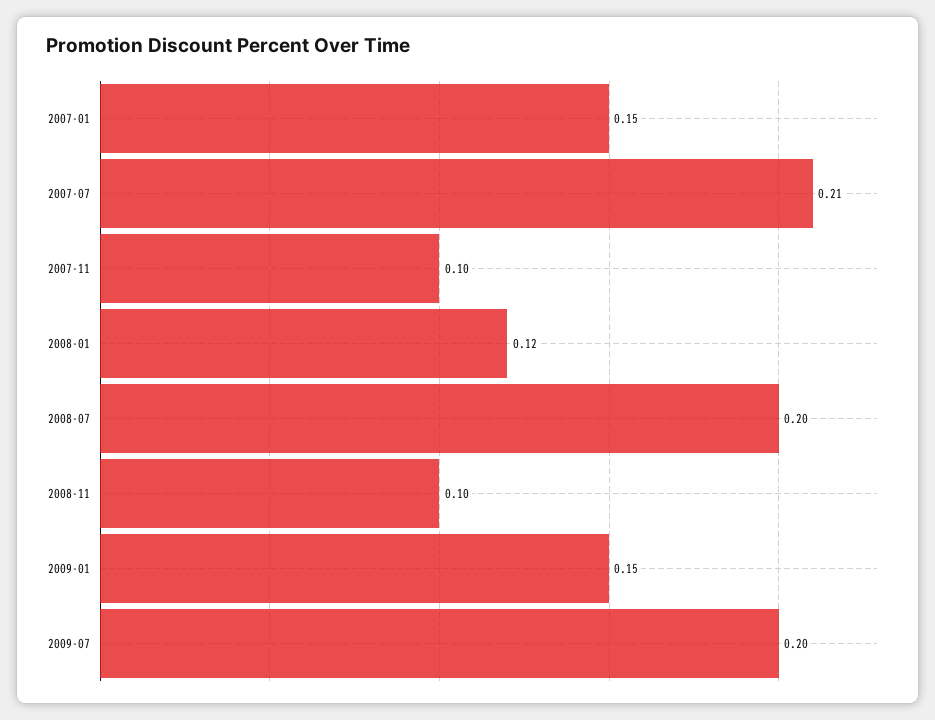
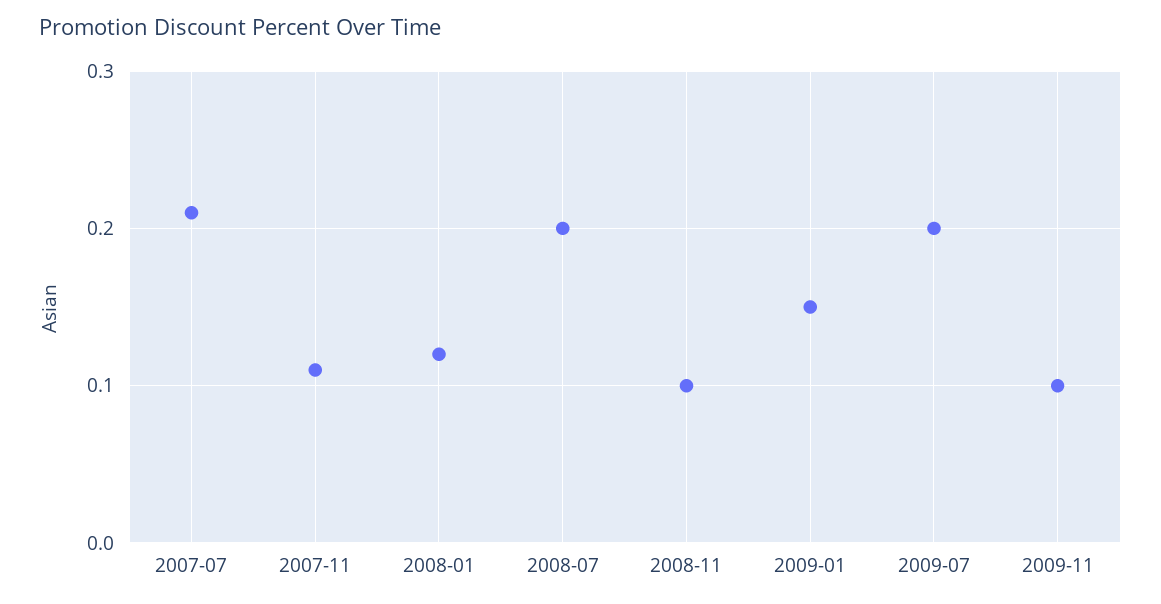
2007-01: 0.15 -> none
2007-11: 0.1 -> 0.11
2009-11: none -> 0.1

